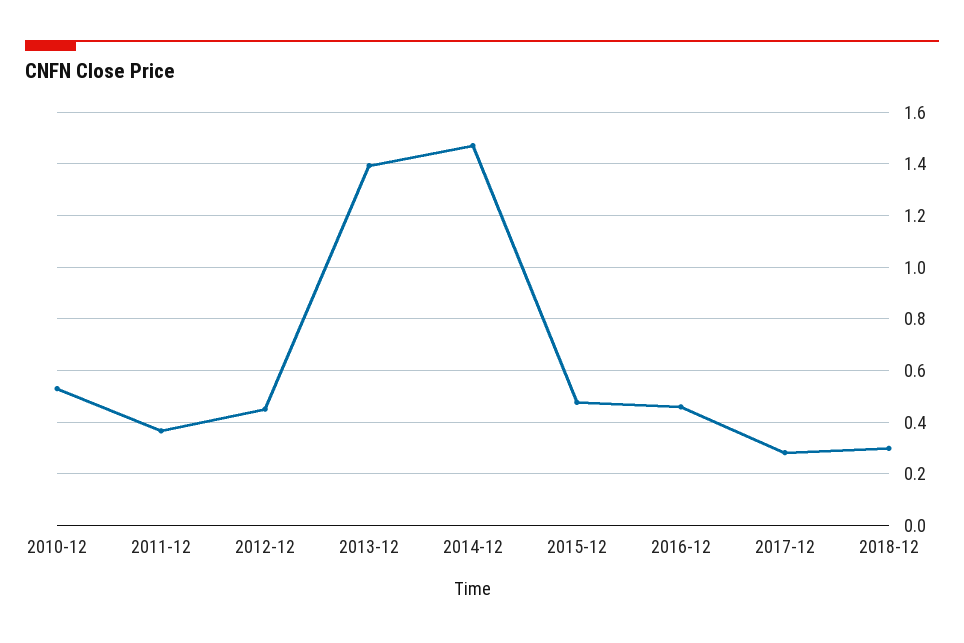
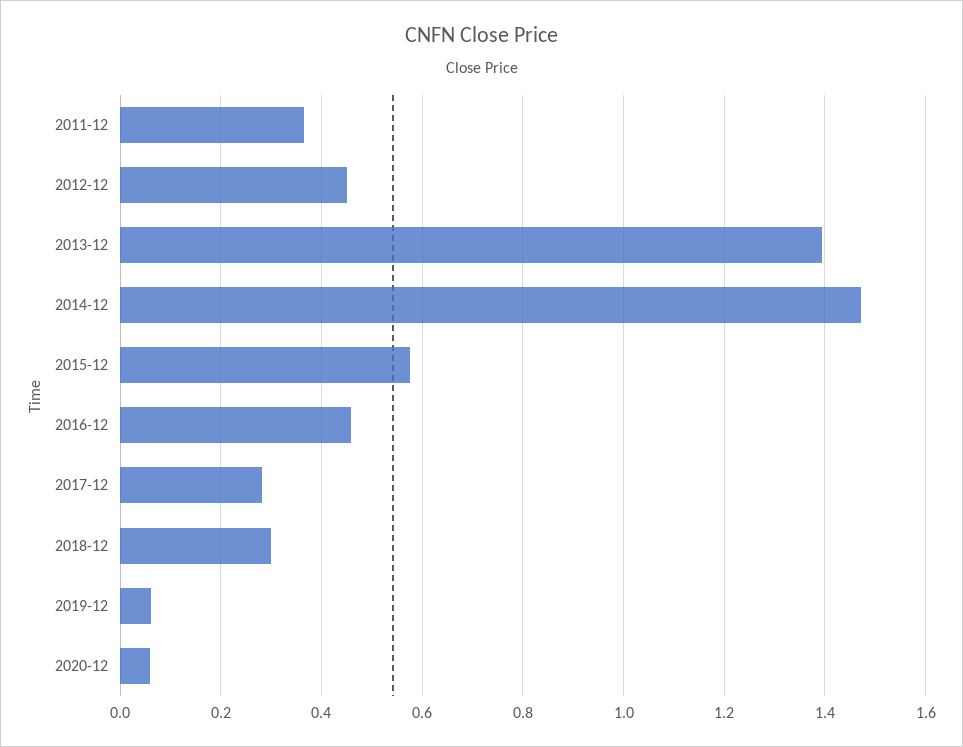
2010-12: 0.525 -> none
2015-12: 0.475 -> 0.58
2019-12: none -> 0.06
2020-12: none -> 0.06

